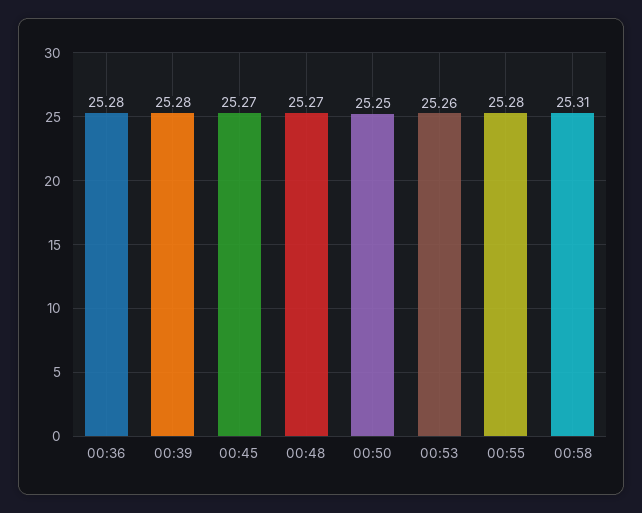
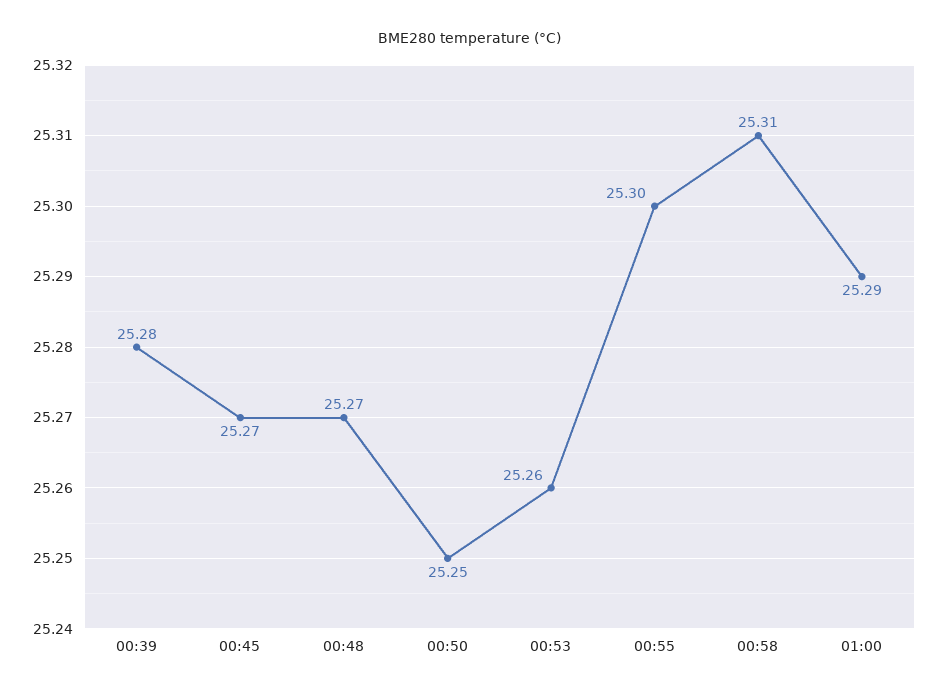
00:36: 25.28 -> none
00:55: 25.28 -> 25.3
01:00: none -> 25.29

